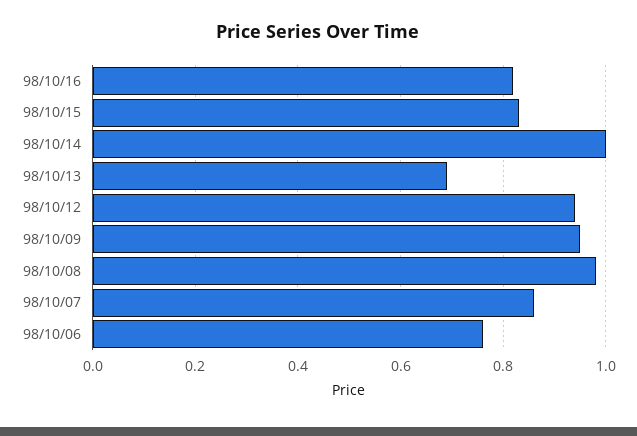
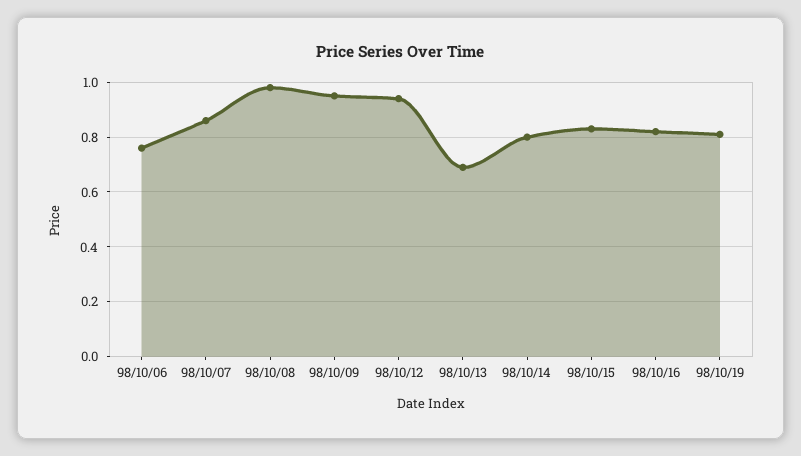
98/10/14: 1 -> 0.8
98/10/19: none -> 0.8

